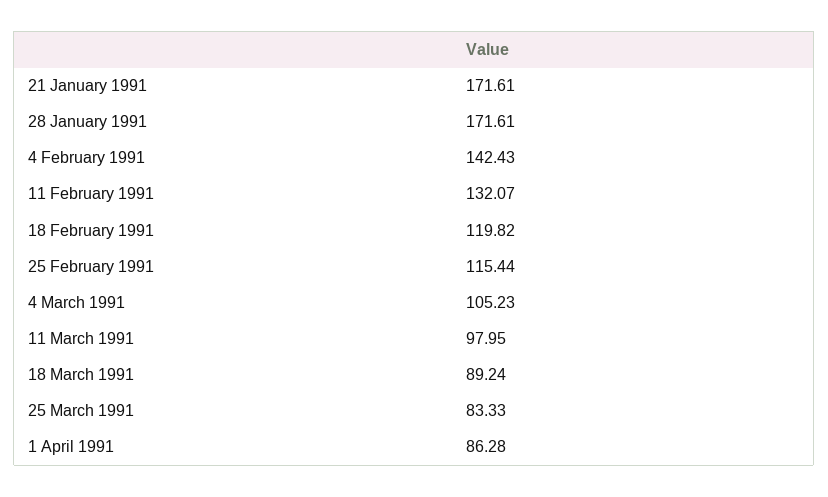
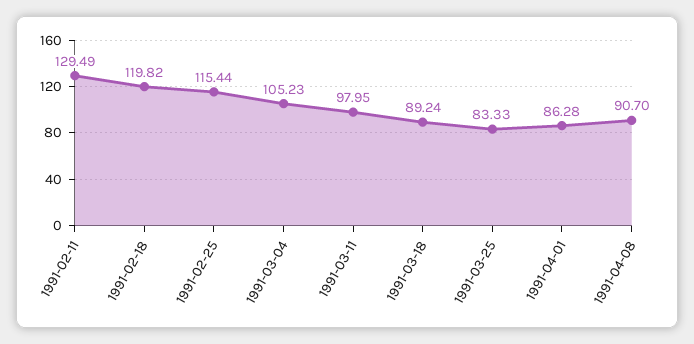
21 January 1991: 171.61 -> none
28 January 1991: 171.61 -> none
4 February 1991: 142.43 -> none
11 February 1991: 132.07 -> 129.49
1991-04-08: none -> 90.7

